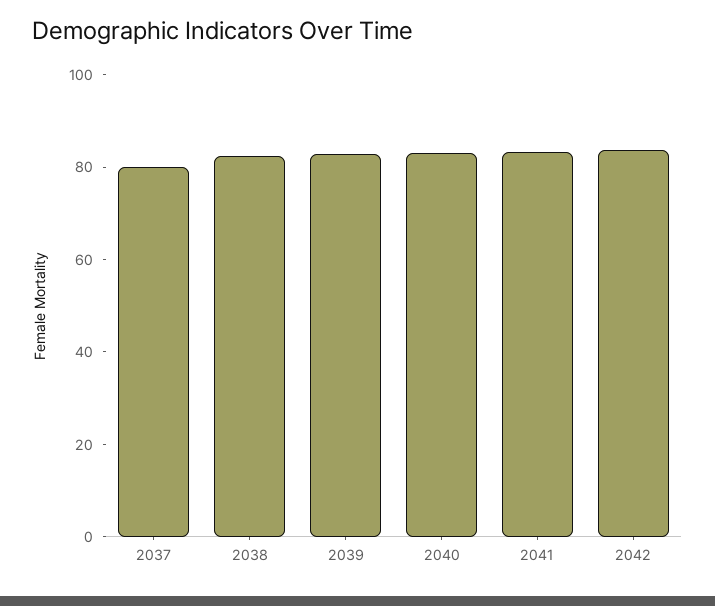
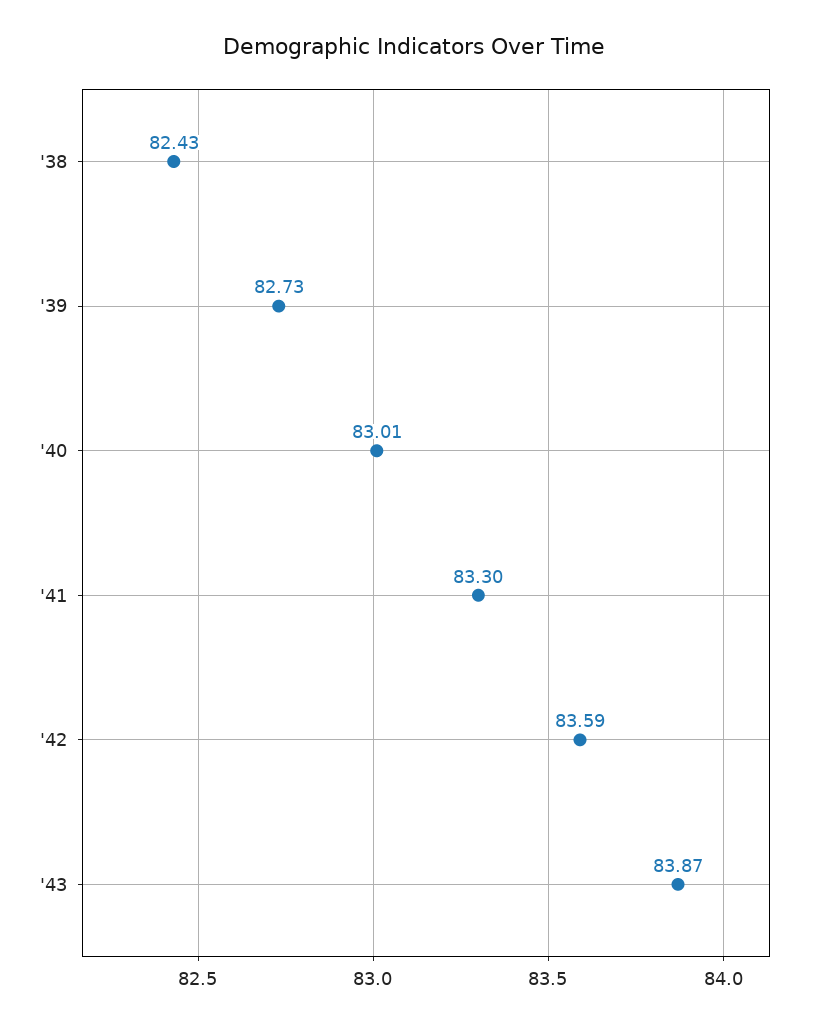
2037: 80 -> none
'43: none -> 83.87

